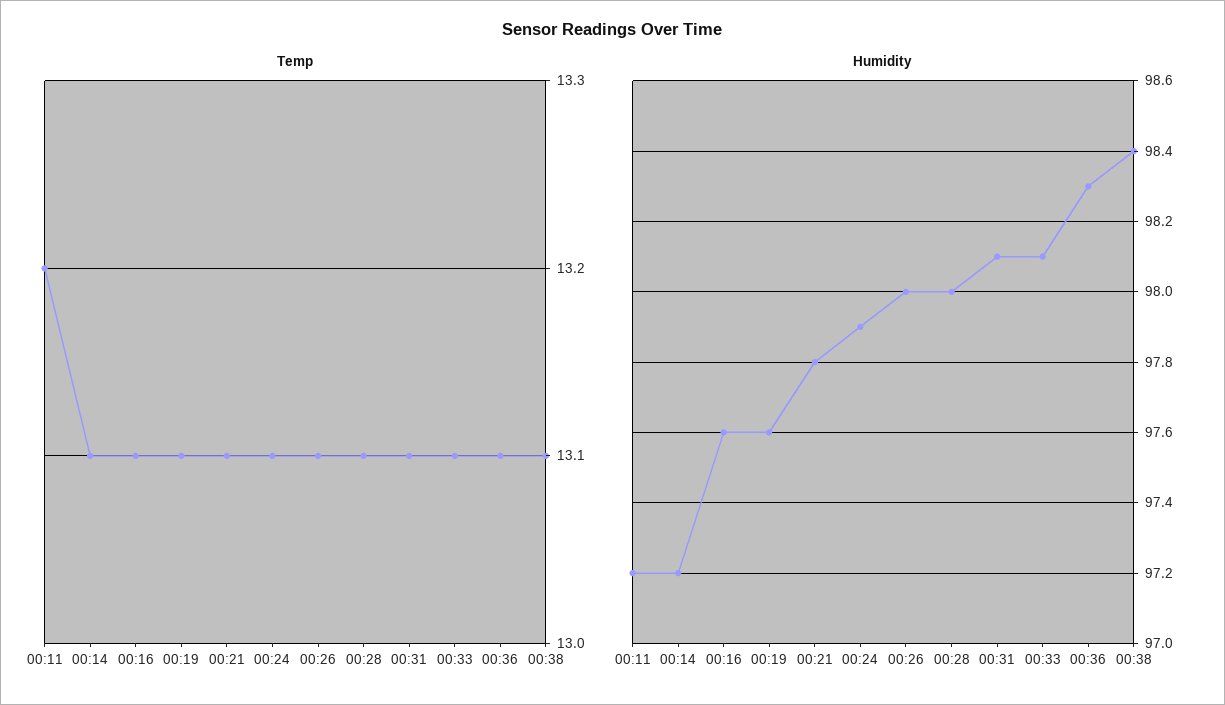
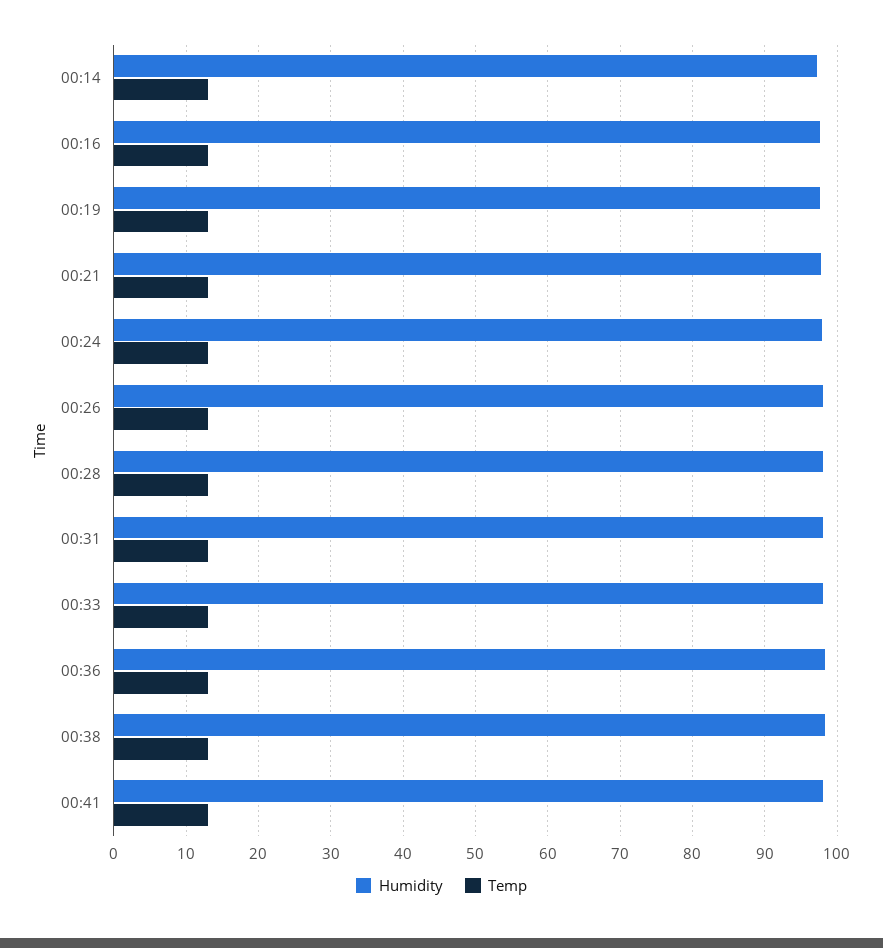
Temp, 00:11: 13.2 -> none
Humidity, 00:11: 97.2 -> none
Humidity, 00:41: none -> 98
Temp, 00:41: none -> 13

